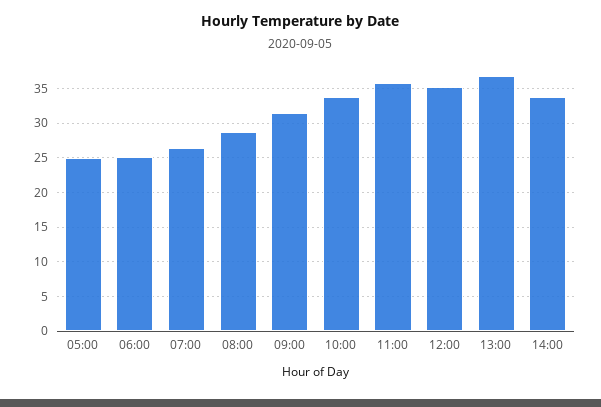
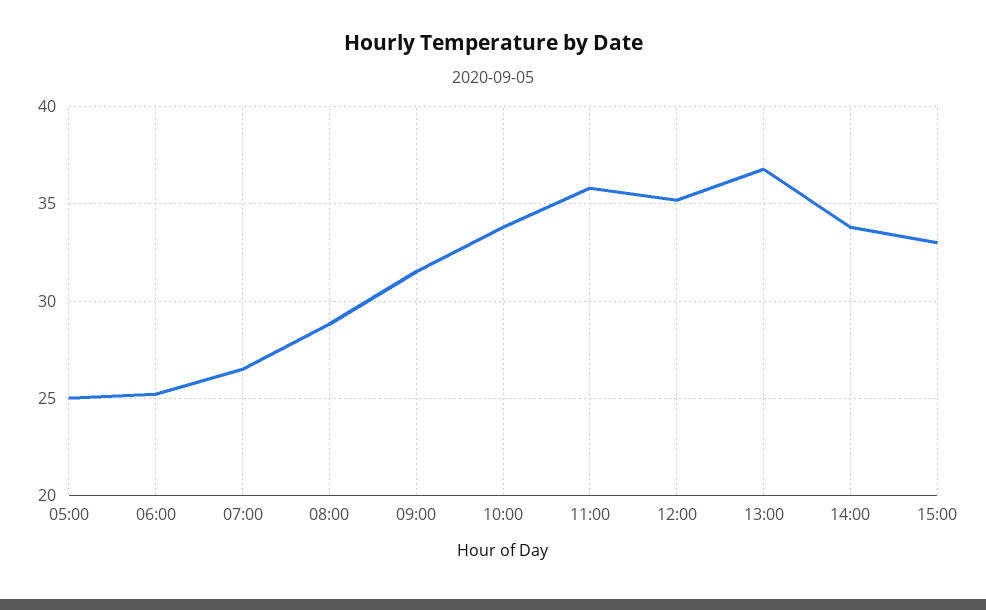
15:00: none -> 33

